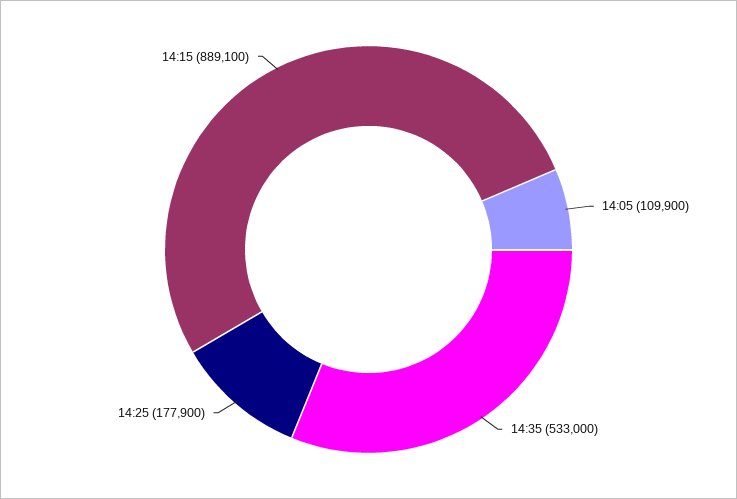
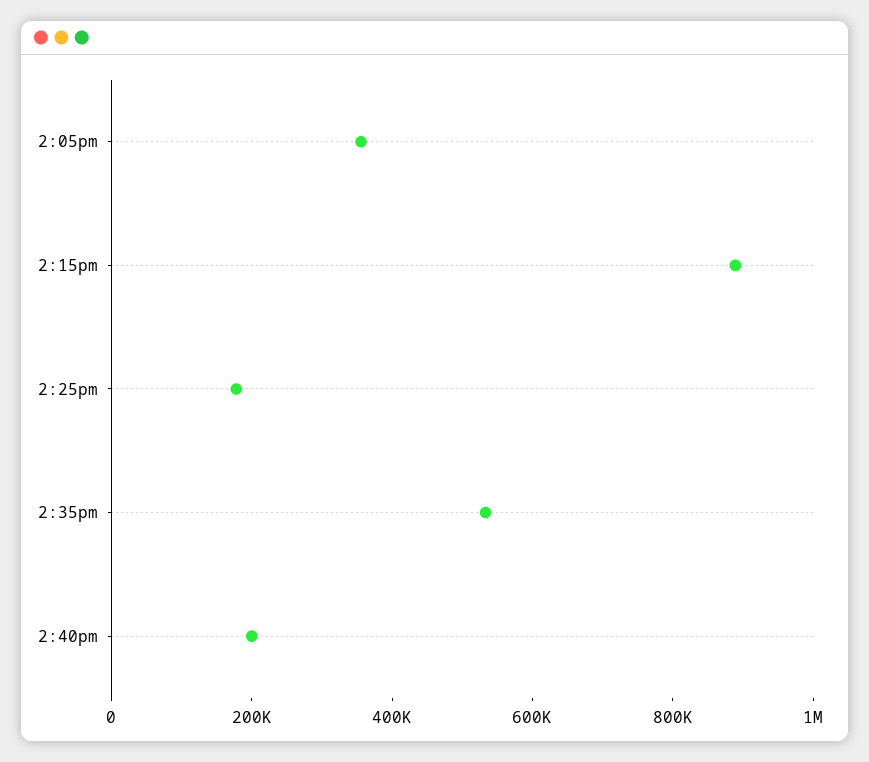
14:05: 109900 -> 350000
2:40pm: none -> 200000

